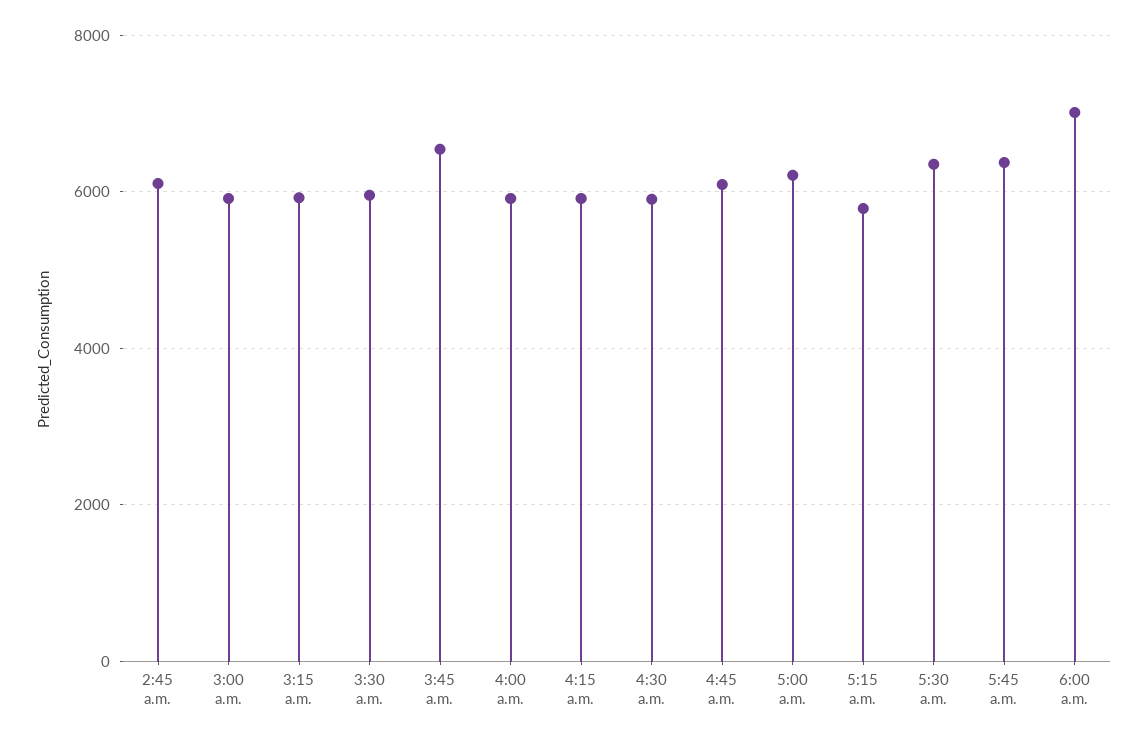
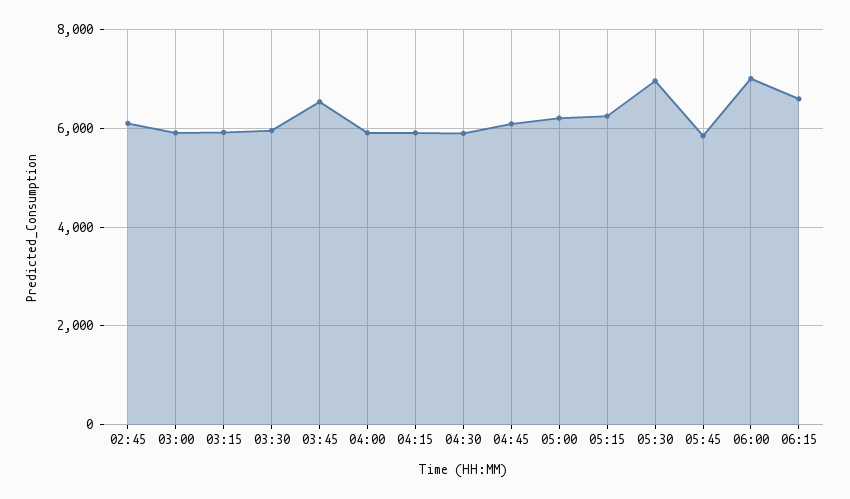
5:15 a.m.: 5800 -> 6200
5:30 a.m.: 6400 -> 7000
5:45 a.m.: 6400 -> 5800
06:15: none -> 6600

